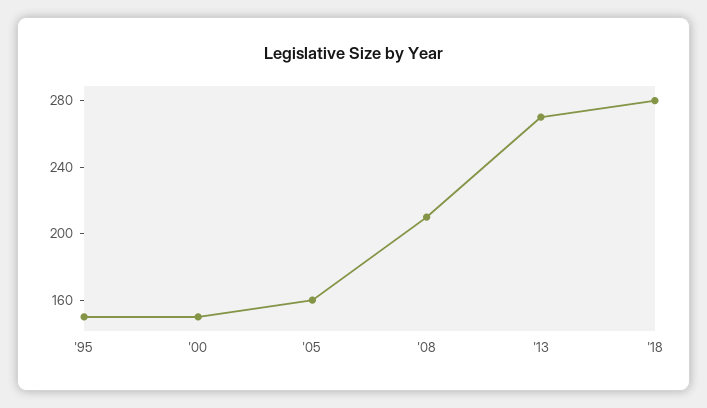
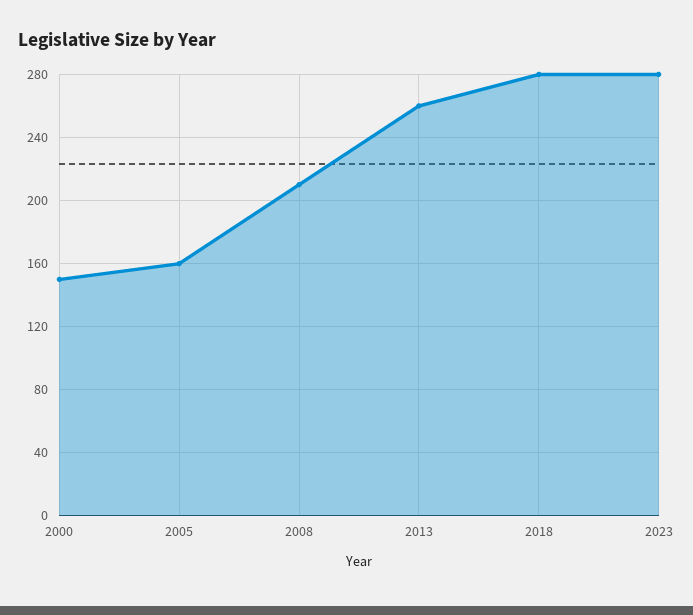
'95: 150 -> none
'13: 270 -> 260
2023: none -> 280

